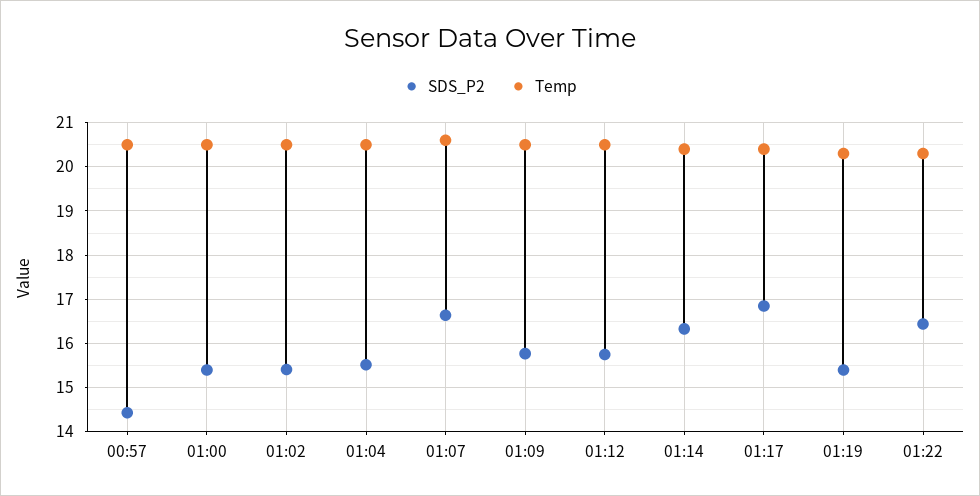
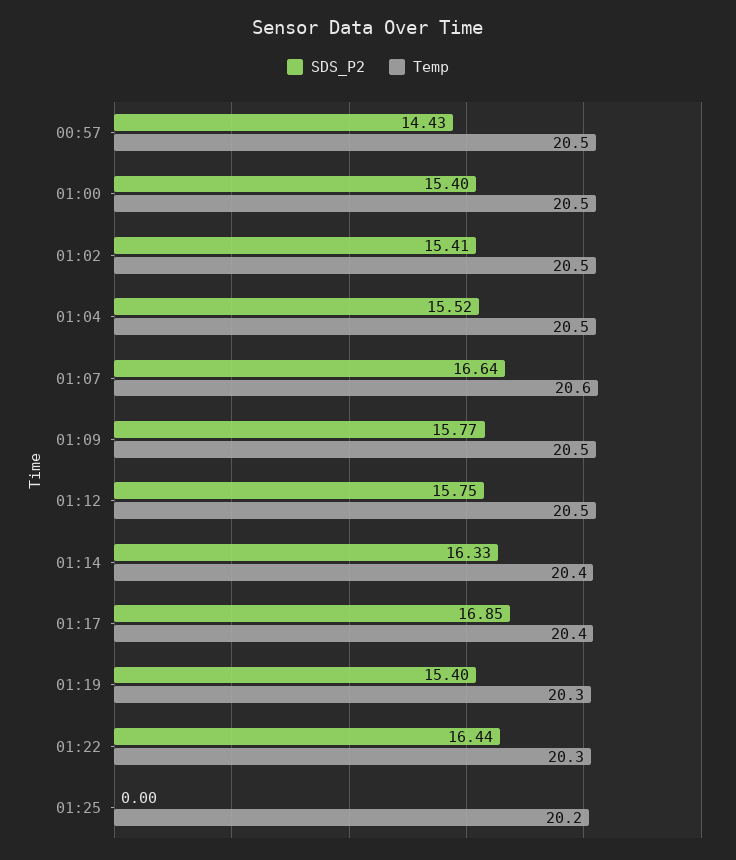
SDS_P2, 01:25: none -> 0
Temp, 01:25: none -> 20.2

